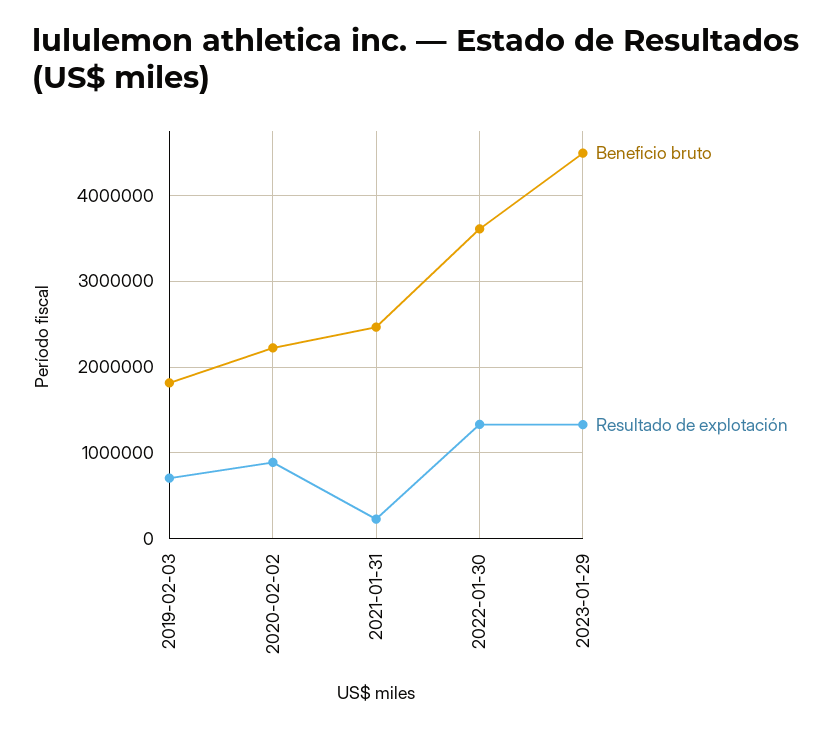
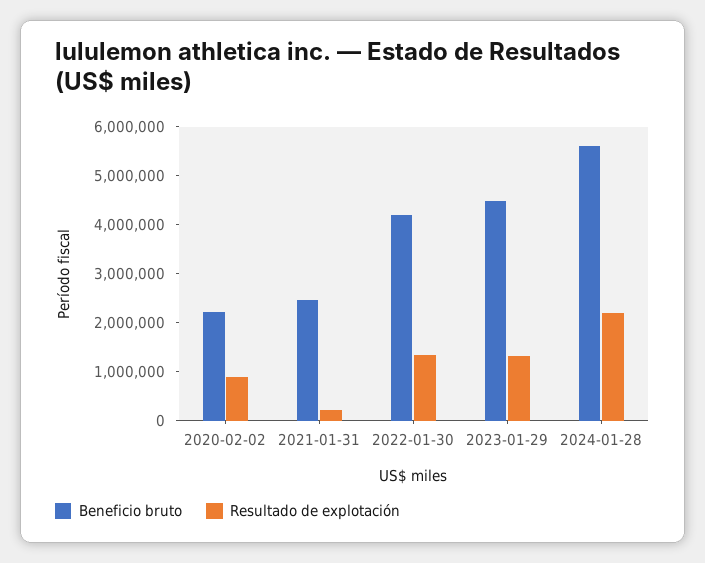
Beneficio bruto, 2019-02-03: 1800000 -> none
Resultado de explotación, 2019-02-03: 700000 -> none
Beneficio bruto, 2022-01-30: 3600000 -> 4200000
Beneficio bruto, 2024-01-28: none -> 5600000
Resultado de explotación, 2024-01-28: none -> 2200000

